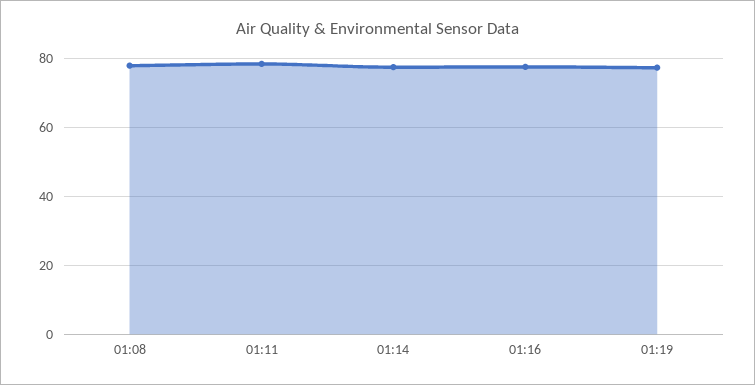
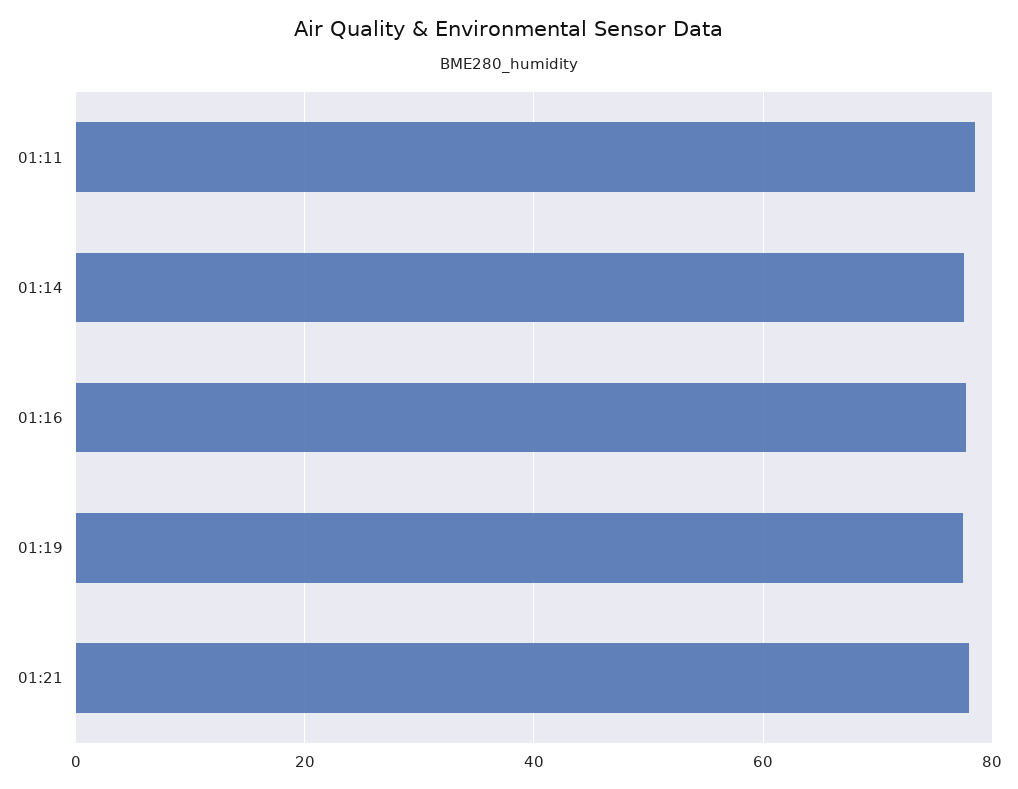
01:08: 78 -> none
01:21: none -> 78

